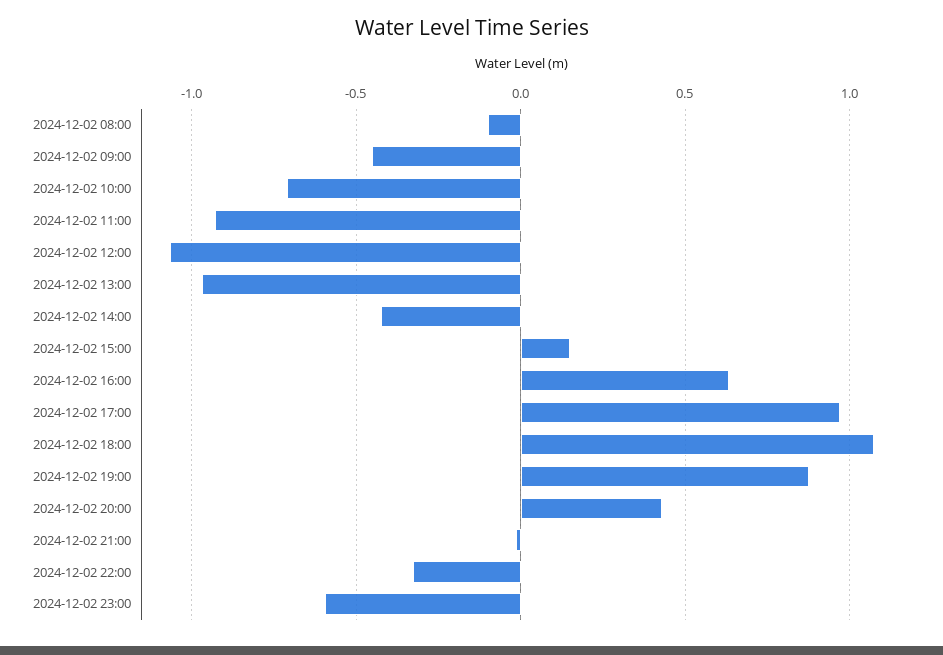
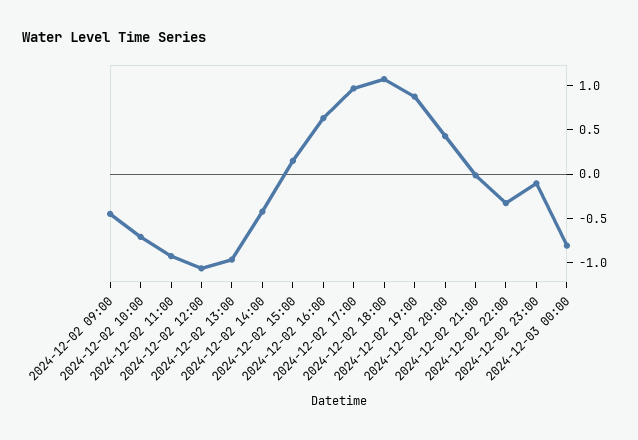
2024-12-02 08:00: -0.1 -> none
2024-12-02 23:00: -0.6 -> -0.1
2024-12-03 00:00: none -> -0.8

